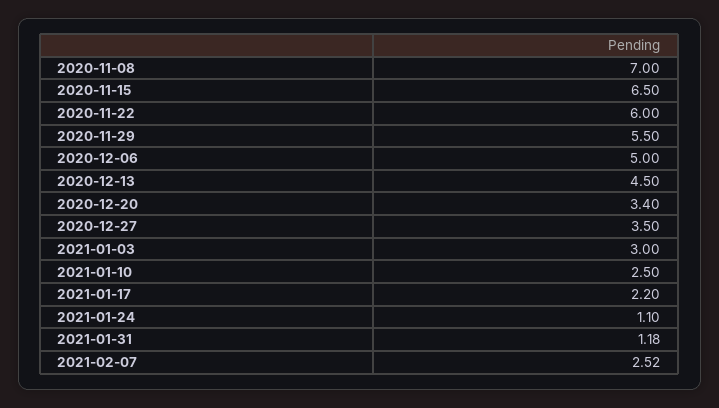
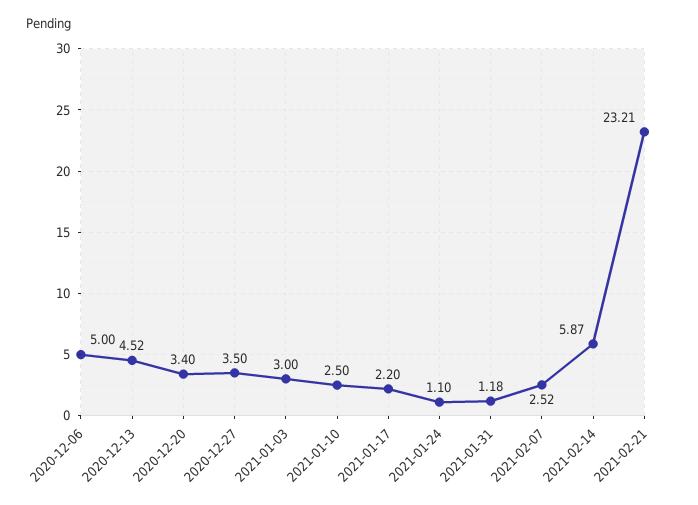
2020-11-08: 7 -> none
2020-11-15: 6.5 -> none
2020-11-22: 6 -> none
2020-11-29: 5.5 -> none
2020-12-13: 4.5 -> 4.52
2021-02-14: none -> 5.87
2021-02-21: none -> 23.21

